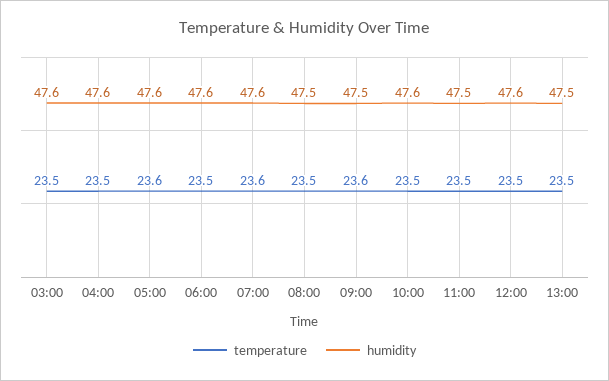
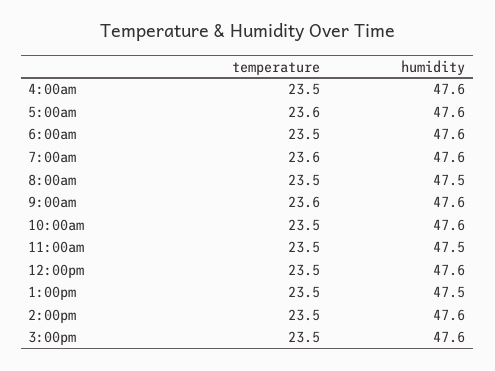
temperature, 03:00: 23.5 -> none
humidity, 03:00: 47.6 -> none
humidity, 09:00: 47.5 -> 47.6
temperature, 2:00pm: none -> 23.5
humidity, 2:00pm: none -> 47.6
temperature, 3:00pm: none -> 23.5
humidity, 3:00pm: none -> 47.6

